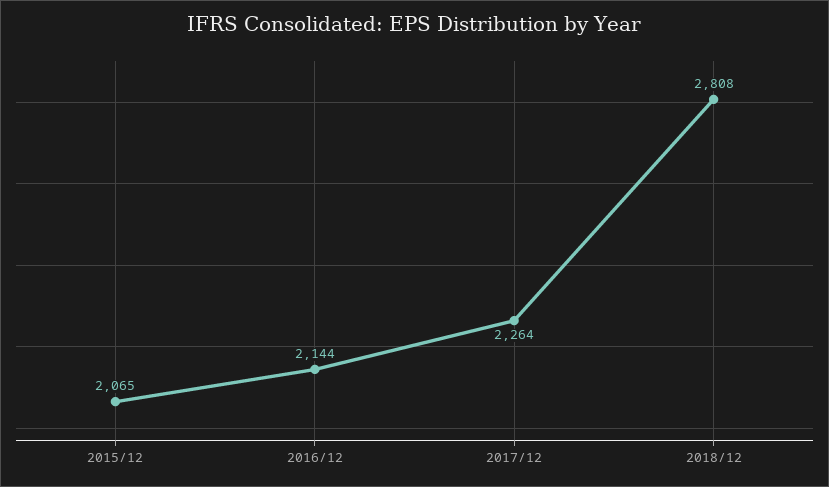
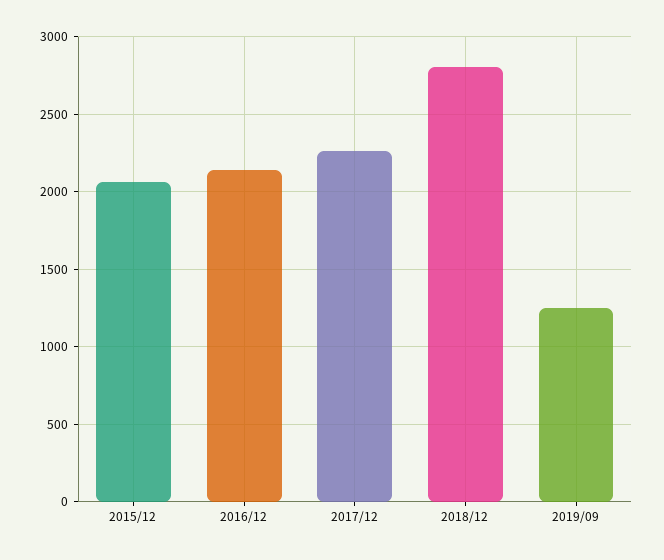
2019/09: none -> 1250

